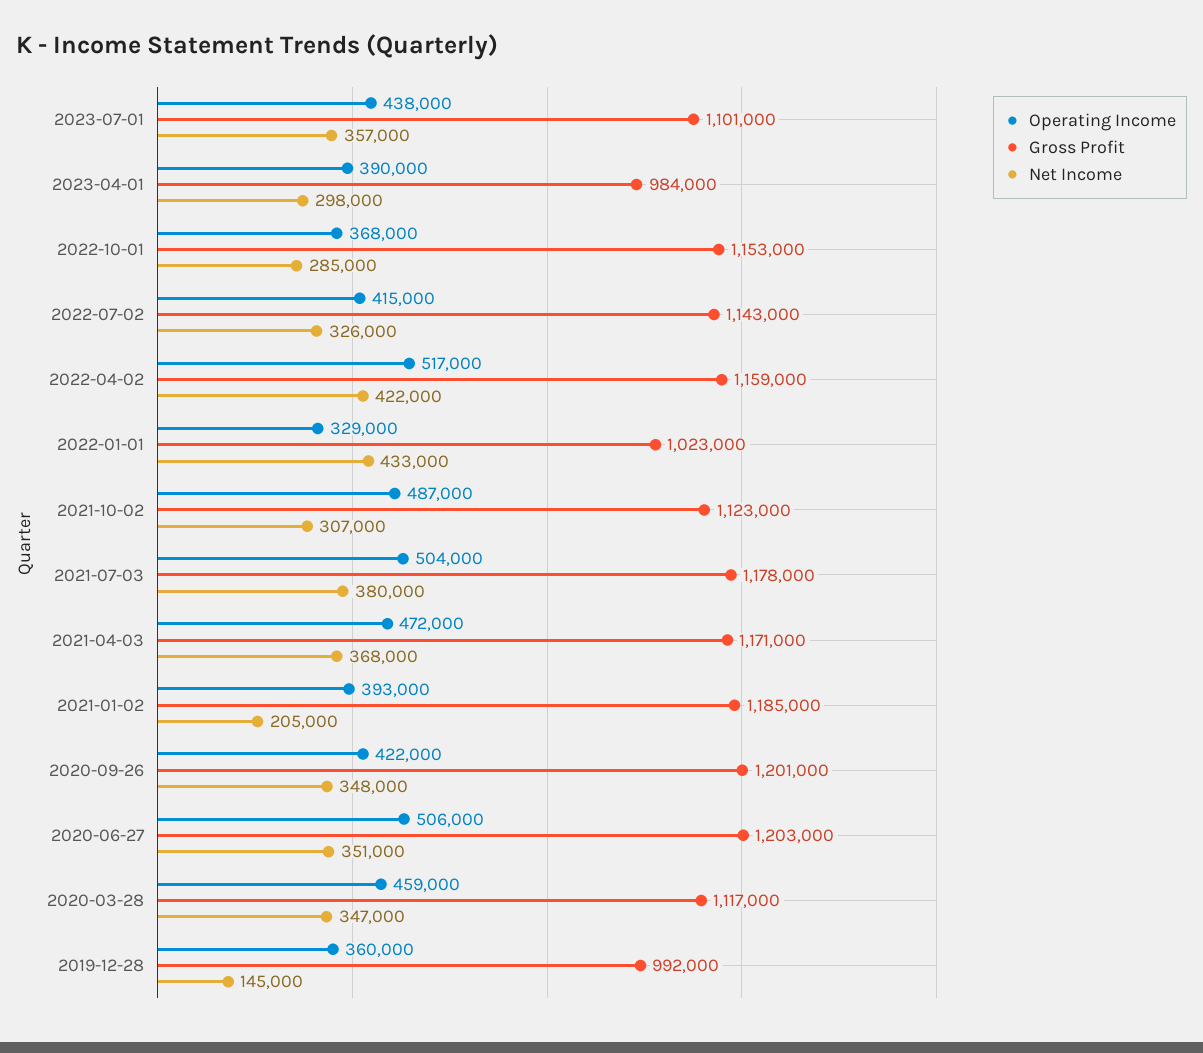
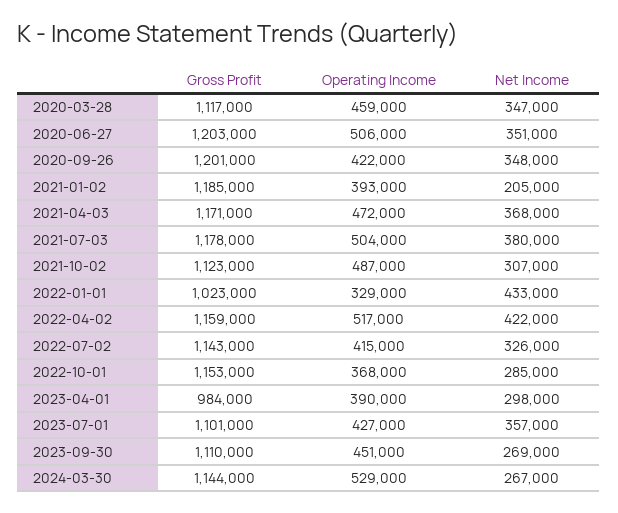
Operating Income, 2023-07-01: 438000 -> 427000
Operating Income, 2019-12-28: 360000 -> none
Gross Profit, 2019-12-28: 992000 -> none
Net Income, 2019-12-28: 145000 -> none
Gross Profit, 2023-09-30: none -> 1110000
Operating Income, 2023-09-30: none -> 451000
Net Income, 2023-09-30: none -> 269000
Gross Profit, 2024-03-30: none -> 1144000
Operating Income, 2024-03-30: none -> 529000
Net Income, 2024-03-30: none -> 267000

